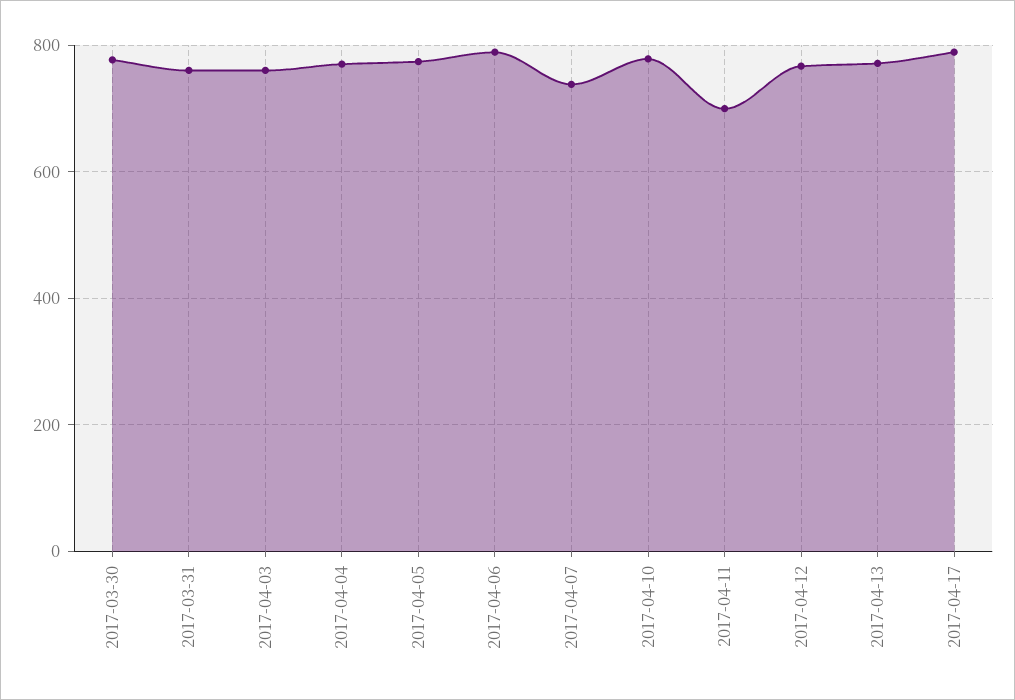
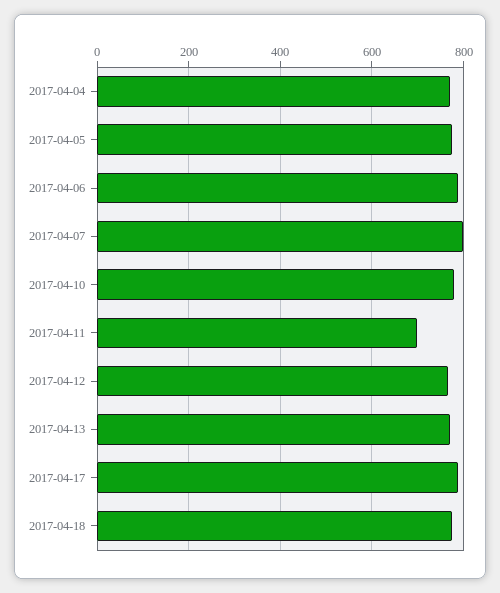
2017-03-30: 780 -> none
2017-03-31: 760 -> none
2017-04-03: 760 -> none
2017-04-07: 740 -> 800
2017-04-18: none -> 780

